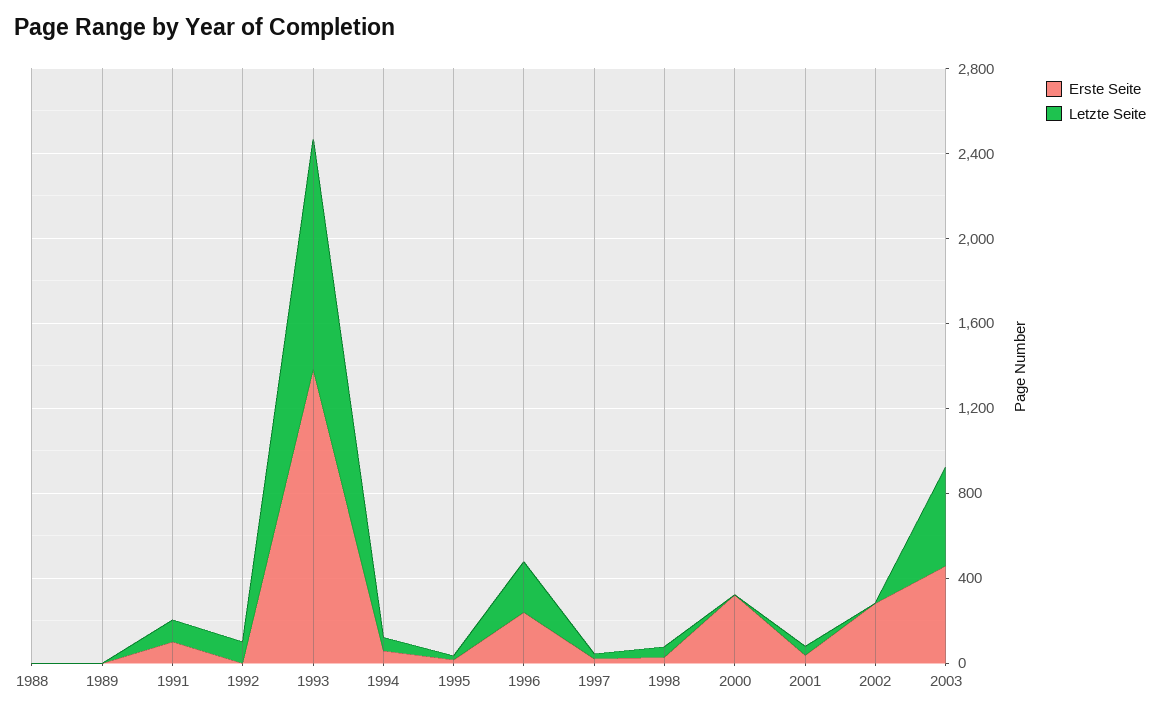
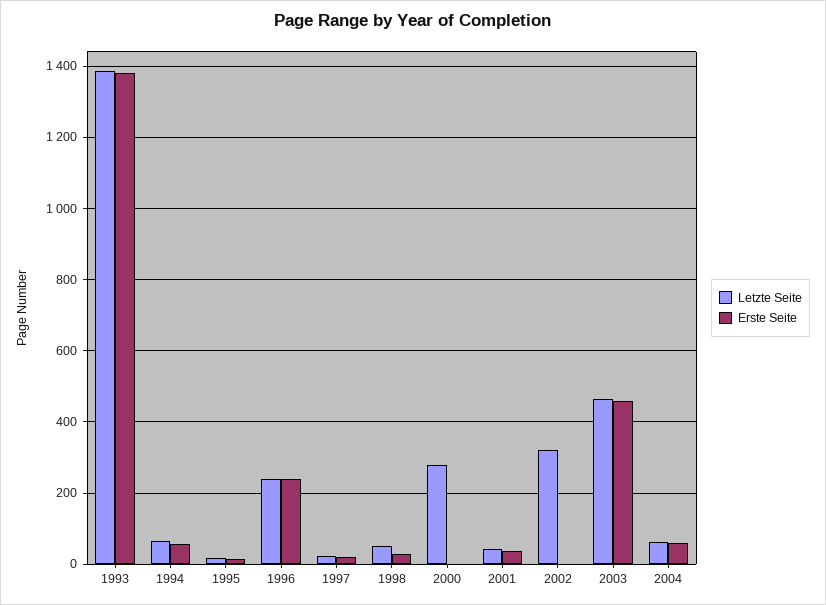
Erste Seite, 1988: 0 -> none
Letzte Seite, 1988: 0 -> none
Erste Seite, 1989: 0 -> none
Letzte Seite, 1989: 0 -> none
Erste Seite, 1991: 100 -> none
Letzte Seite, 1991: 100 -> none
Erste Seite, 1992: 0 -> none
Letzte Seite, 1992: 100 -> none
Letzte Seite, 1993: 1100 -> 1380
Erste Seite, 2000: 300 -> 0
Letzte Seite, 2000: 0 -> 280
Erste Seite, 2002: 300 -> 0
Letzte Seite, 2002: 0 -> 320
Letzte Seite, 2004: none -> 60
Erste Seite, 2004: none -> 60

